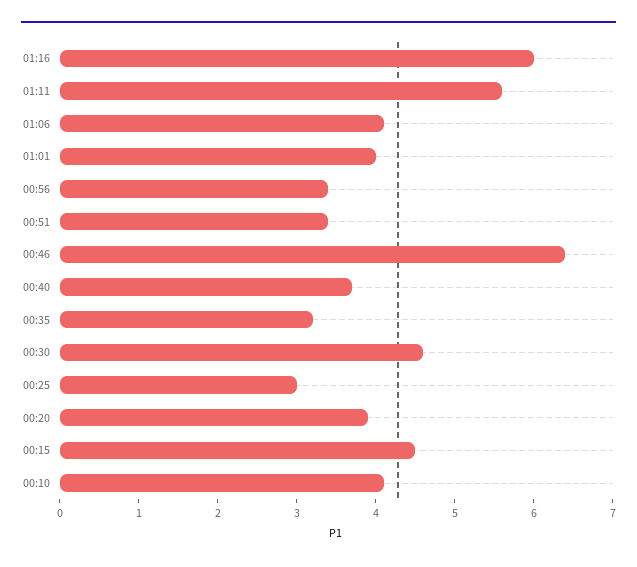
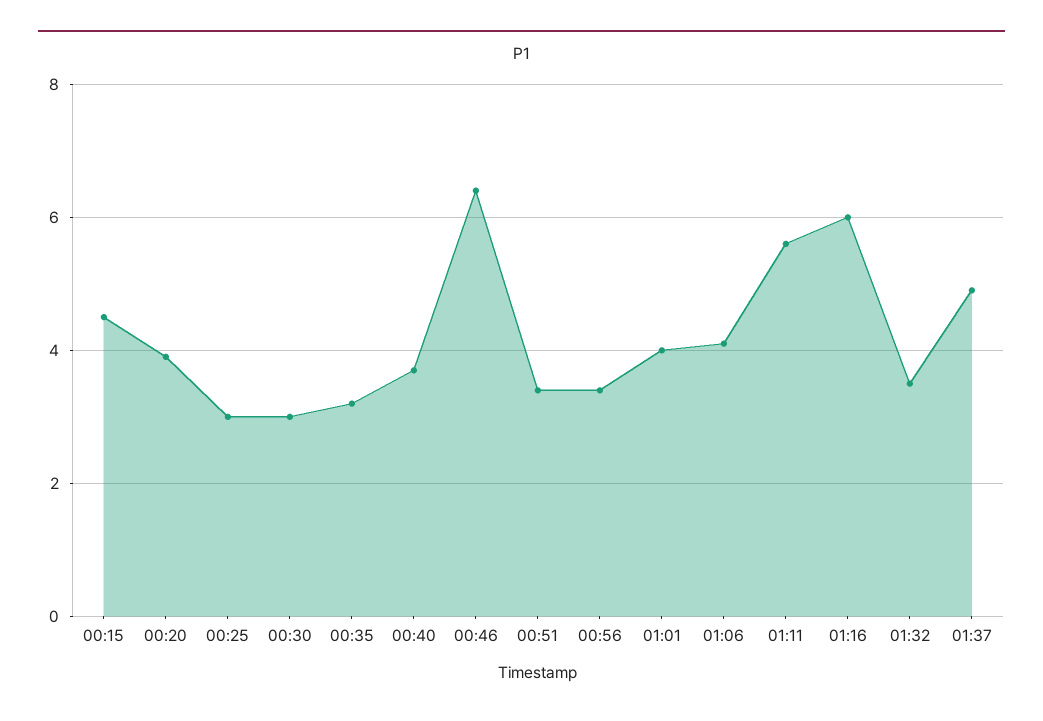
00:30: 4.5 -> 3
00:10: 4 -> none
01:32: none -> 3.5
01:37: none -> 5

